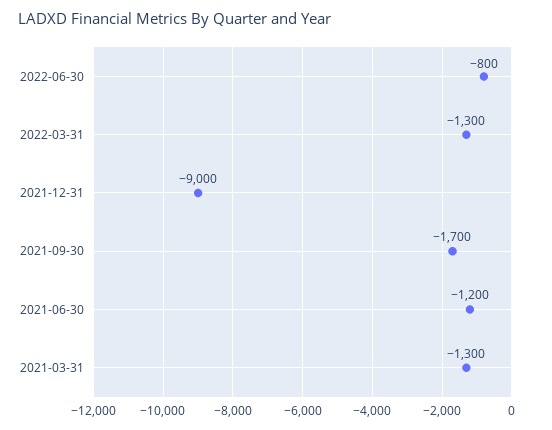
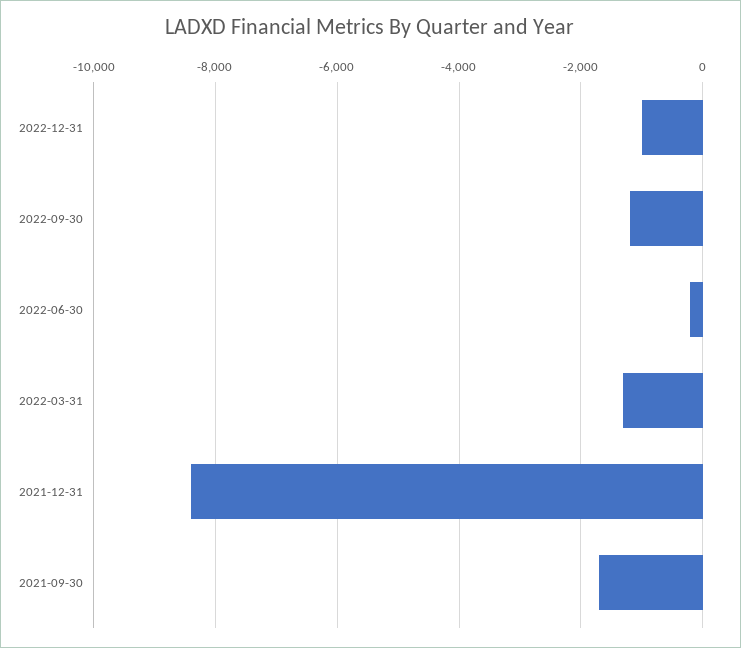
2022-06-30: -800 -> -200
2021-12-31: -9000 -> -8400
2021-06-30: -1200 -> none
2021-03-31: -1300 -> none
2022-12-31: none -> -1000
2022-09-30: none -> -1200

